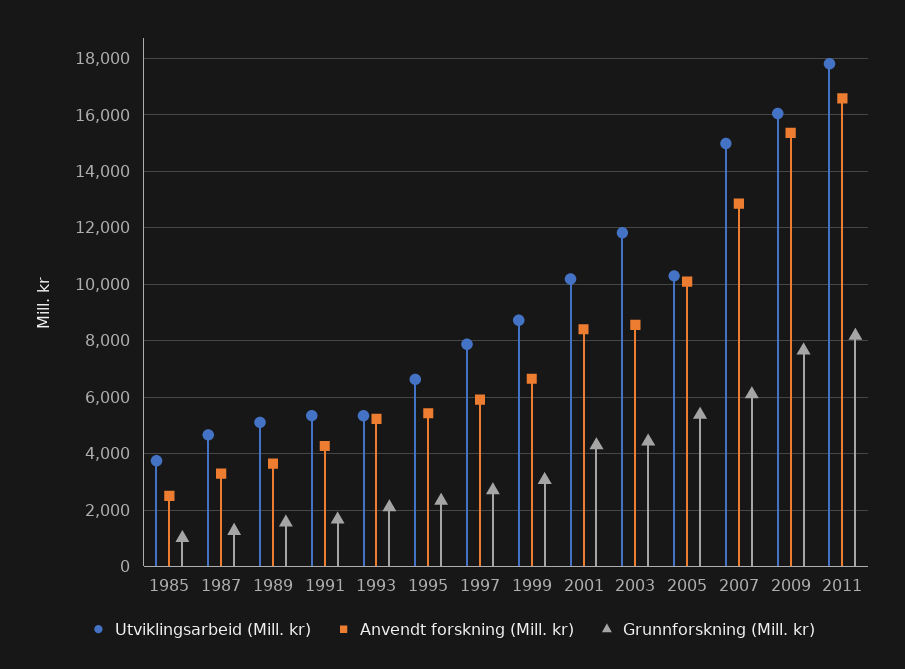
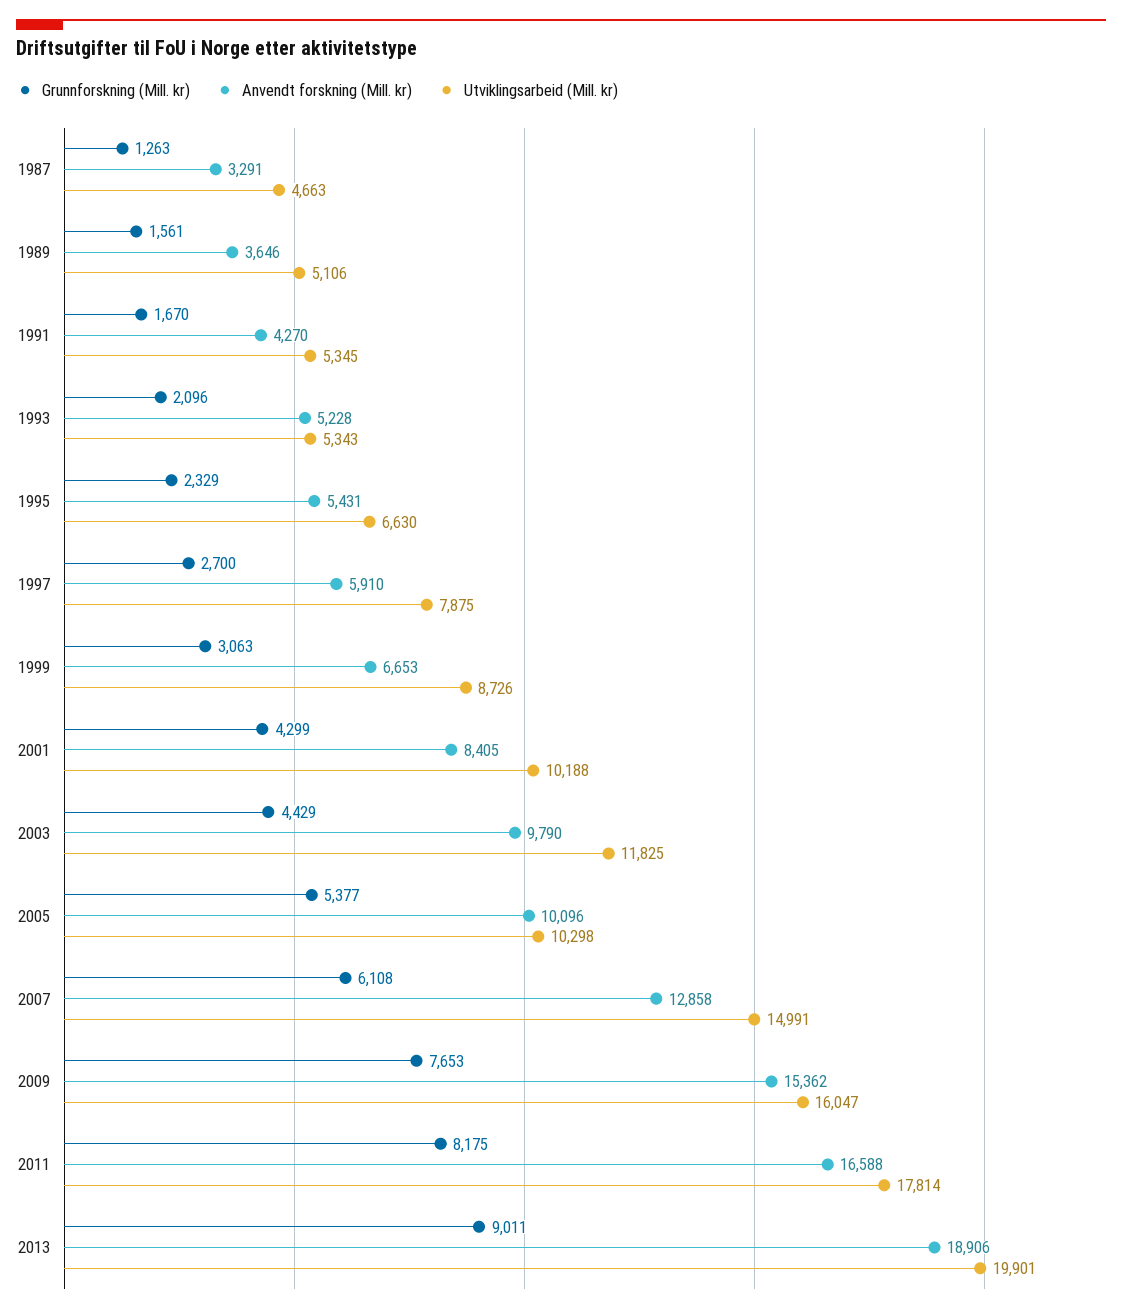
Utviklingsarbeid (Mill. kr), 1985: 3750 -> none
Anvendt forskning (Mill. kr), 1985: 2500 -> none
Grunnforskning (Mill. kr), 1985: 1000 -> none
Anvendt forskning (Mill. kr), 2003: 8500 -> 9790
Grunnforskning (Mill. kr), 2013: none -> 9011
Anvendt forskning (Mill. kr), 2013: none -> 18906
Utviklingsarbeid (Mill. kr), 2013: none -> 19901

